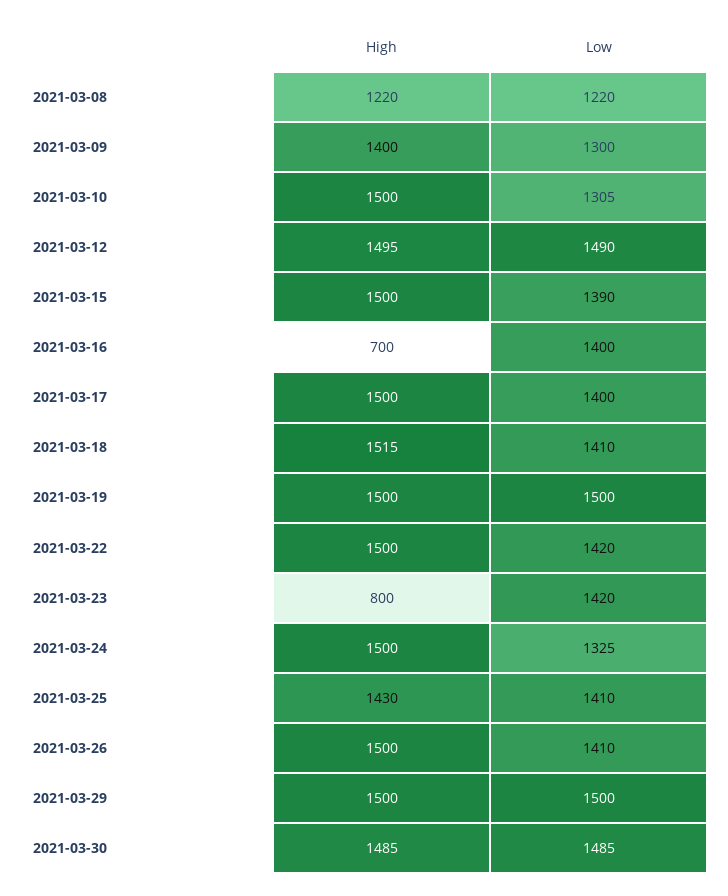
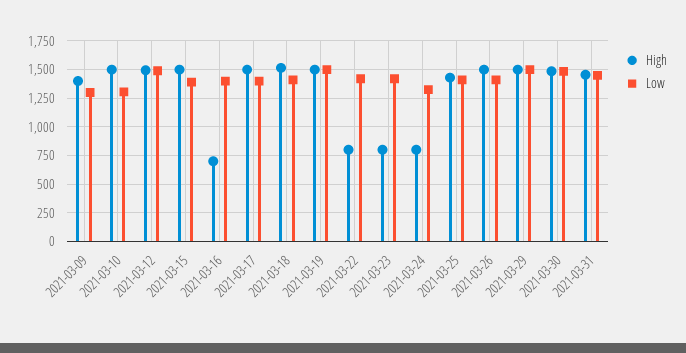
High, 2021-03-08: 1220 -> none
Low, 2021-03-08: 1220 -> none
High, 2021-03-22: 1500 -> 750
High, 2021-03-24: 1500 -> 750
High, 2021-03-31: none -> 1500
Low, 2021-03-31: none -> 1500

